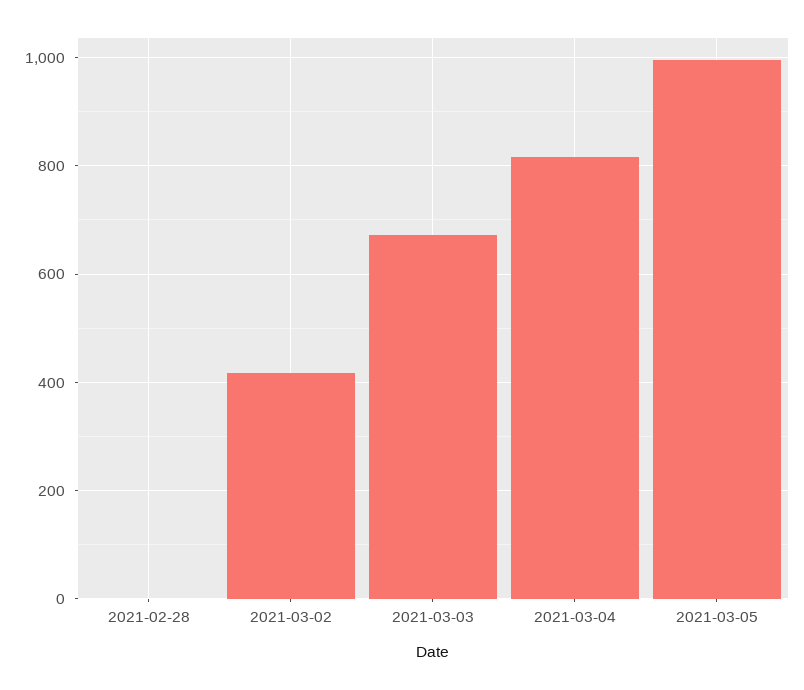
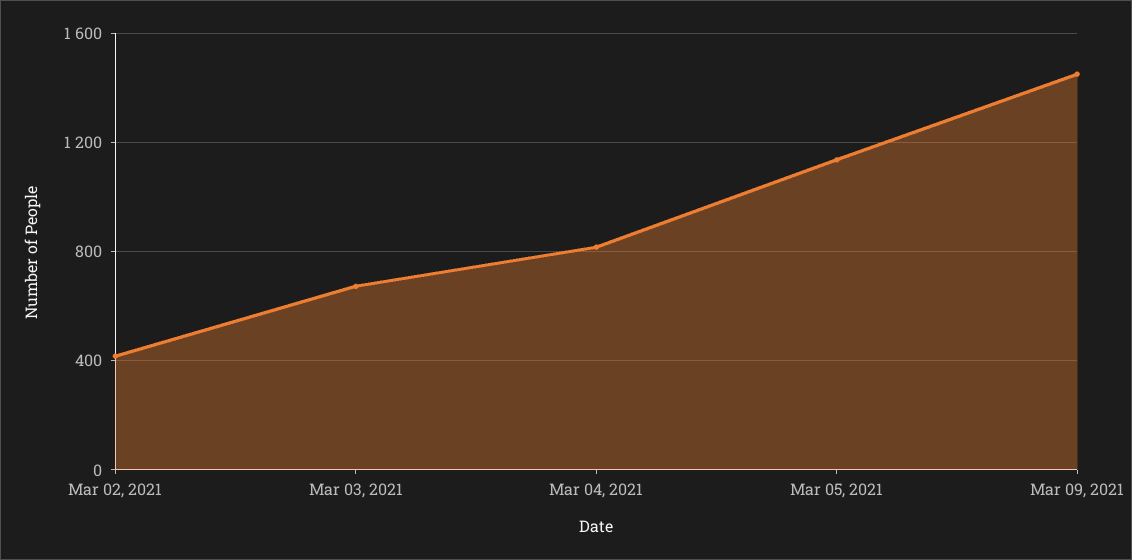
2021-02-28: 0 -> none
2021-03-05: 1000 -> 1150
Mar 09, 2021: none -> 1450

